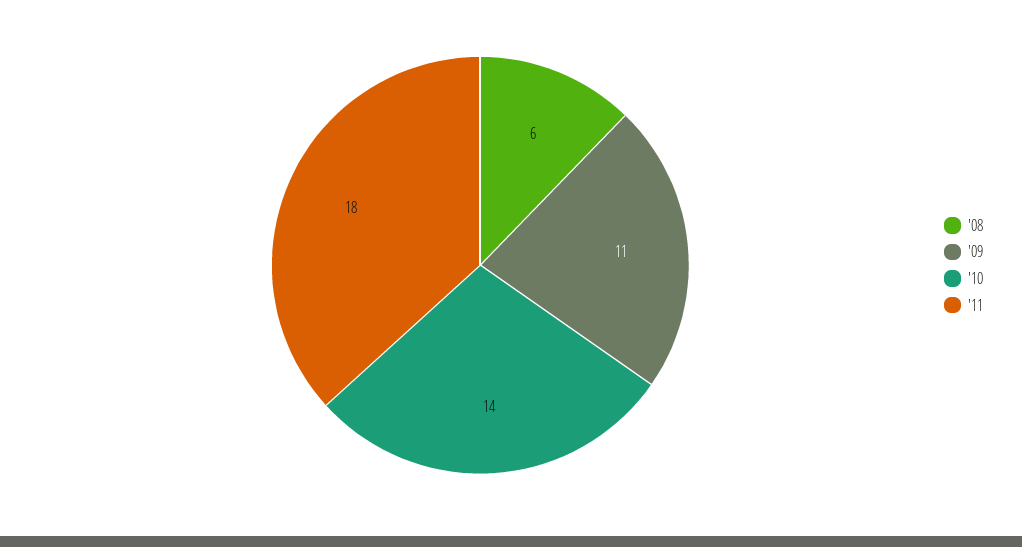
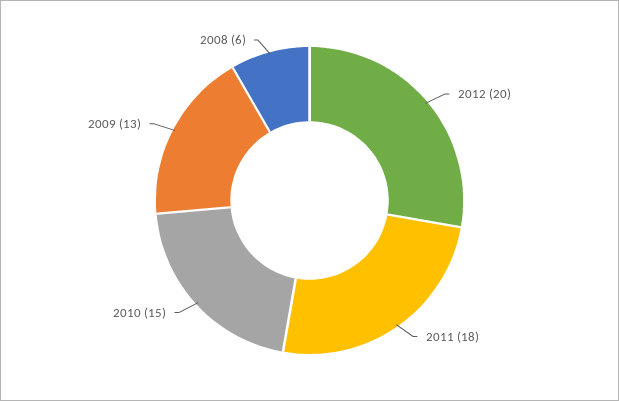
'09: 11 -> 13
'10: 14 -> 15
2012: none -> 20

